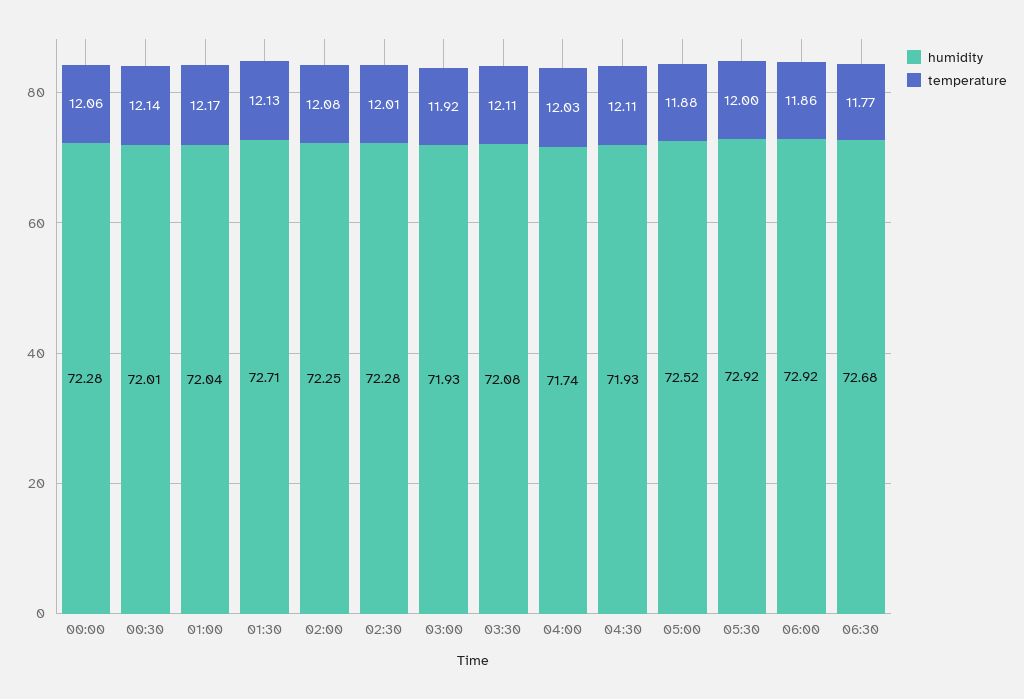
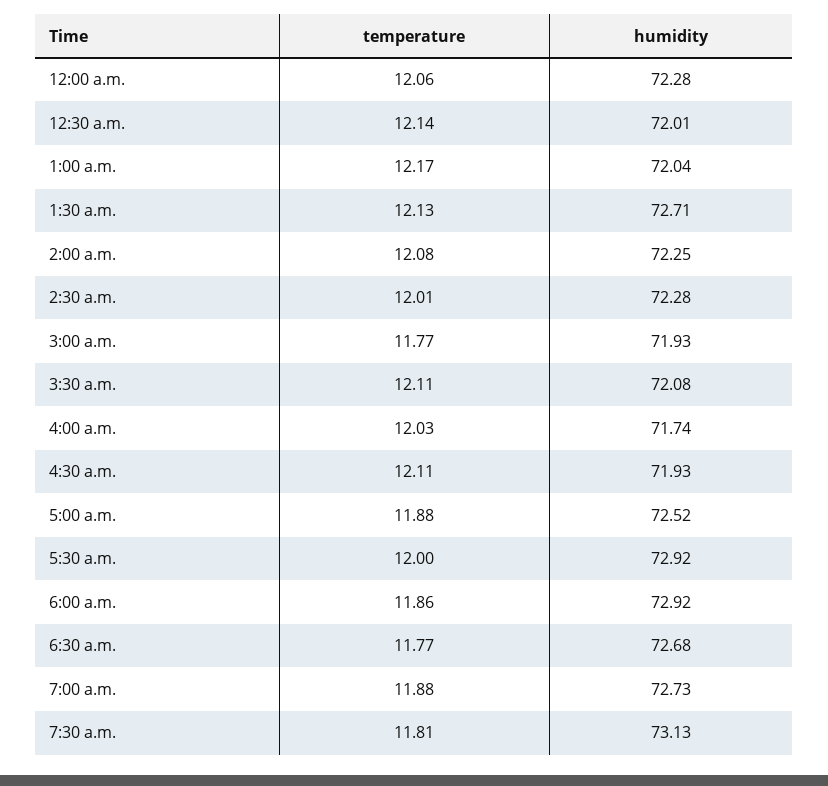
temperature, 03:00: 11.92 -> 11.77
temperature, 7:00 a.m.: none -> 11.88
humidity, 7:00 a.m.: none -> 72.73
temperature, 7:30 a.m.: none -> 11.81
humidity, 7:30 a.m.: none -> 73.13

